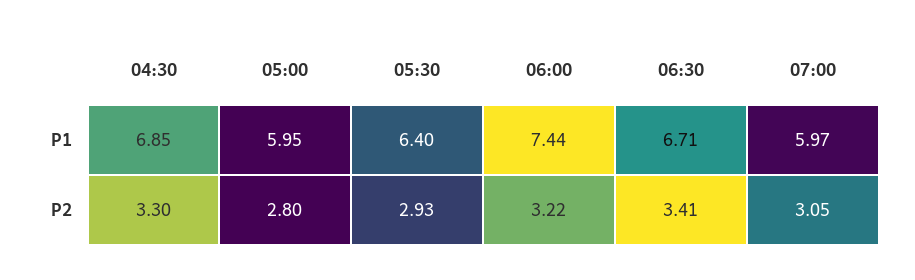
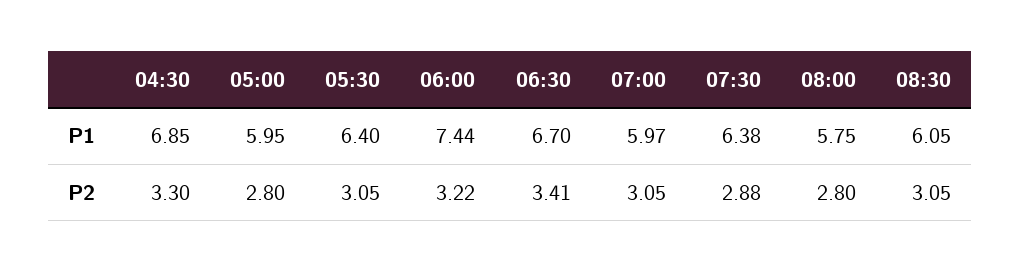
06:30, P1: 6.71 -> 6.7
05:30, P2: 2.93 -> 3.05
07:30, P1: none -> 6.38
08:00, P1: none -> 5.75
08:30, P1: none -> 6.05
07:30, P2: none -> 2.88
08:00, P2: none -> 2.8
08:30, P2: none -> 3.05

